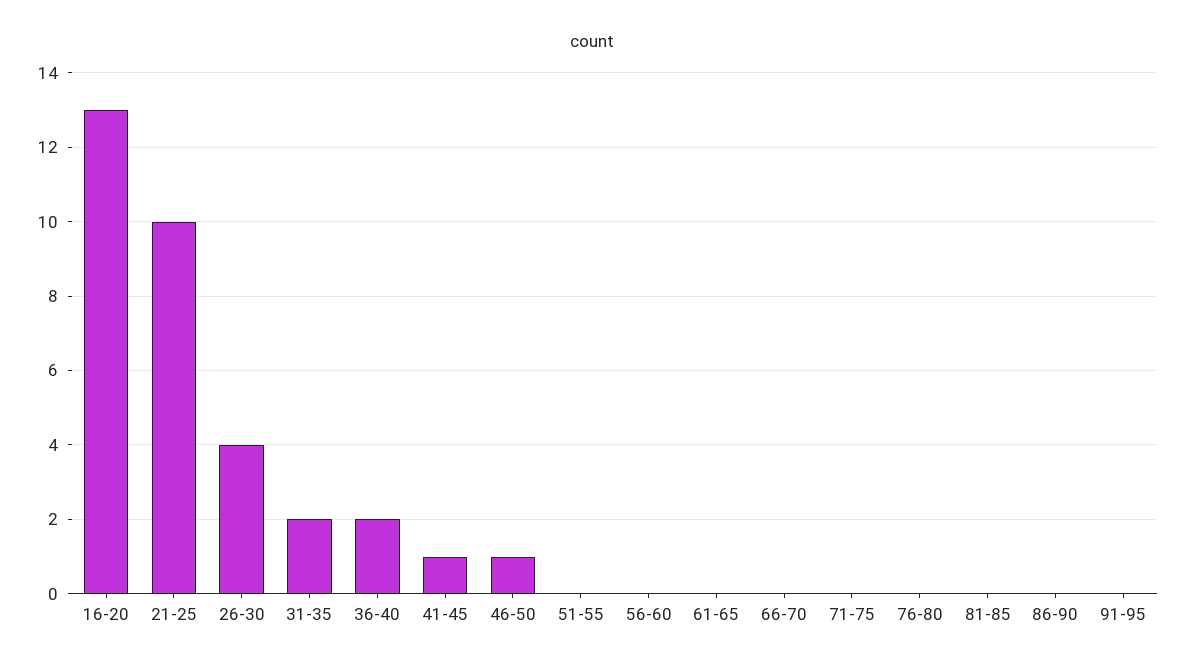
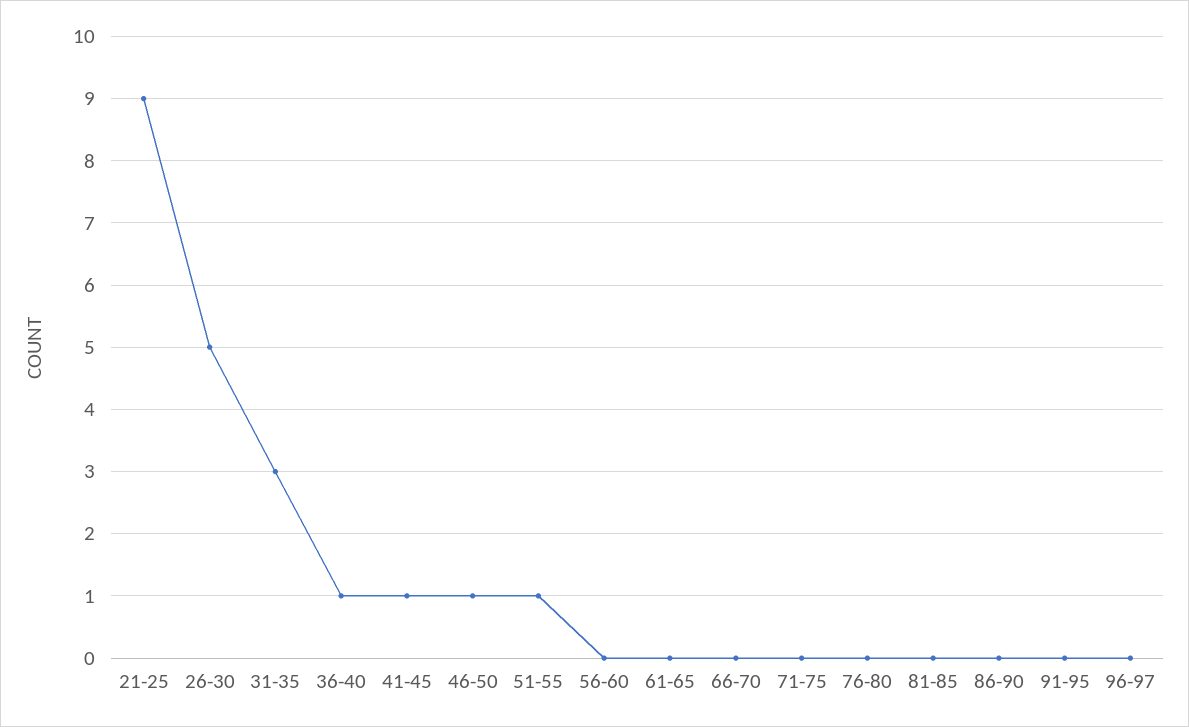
16-20: 13 -> none
21-25: 10 -> 9
26-30: 4 -> 5
31-35: 2 -> 3
36-40: 2 -> 1
51-55: 0 -> 1
96-97: none -> 0

